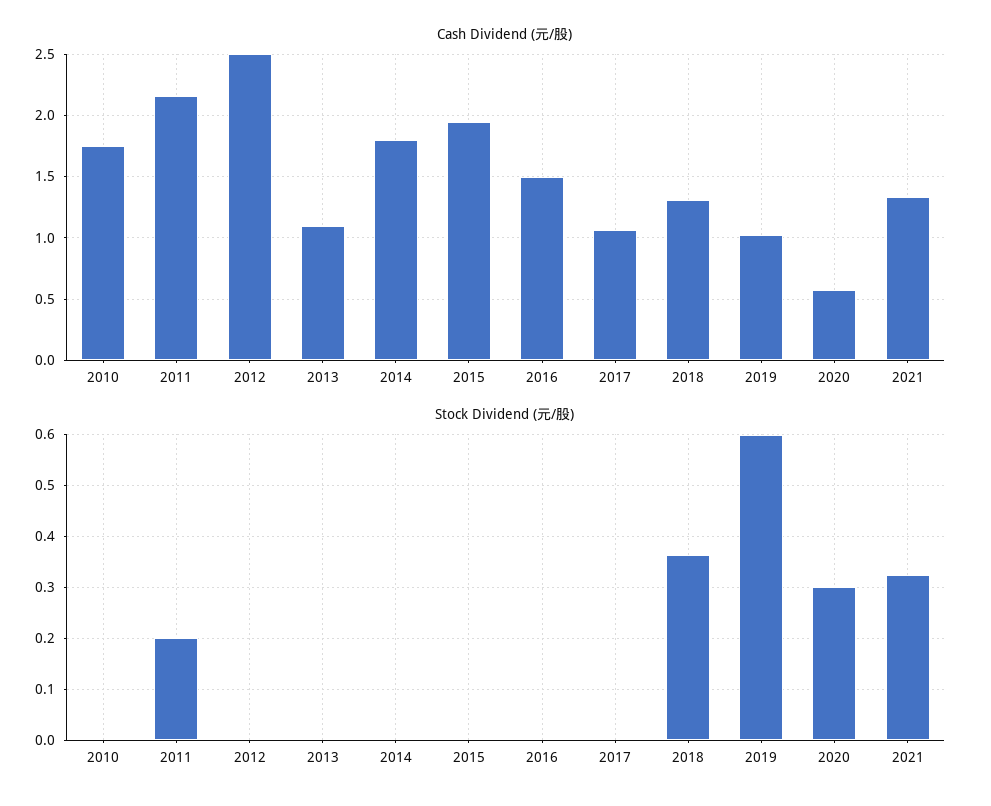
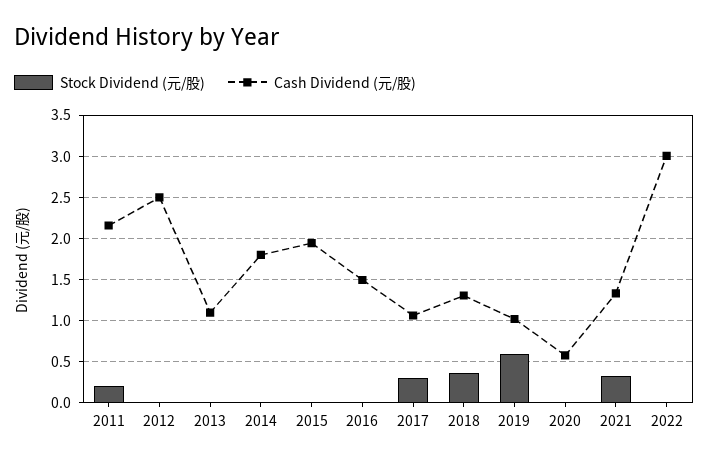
Cash Dividend (元/股), 2010: 1.75 -> none
Stock Dividend (元/股), 2010: 0 -> none
Stock Dividend (元/股), 2017: 0 -> 0.3
Stock Dividend (元/股), 2020: 0.3 -> 0
Stock Dividend (元/股), 2022: none -> 0
Cash Dividend (元/股), 2022: none -> 3

